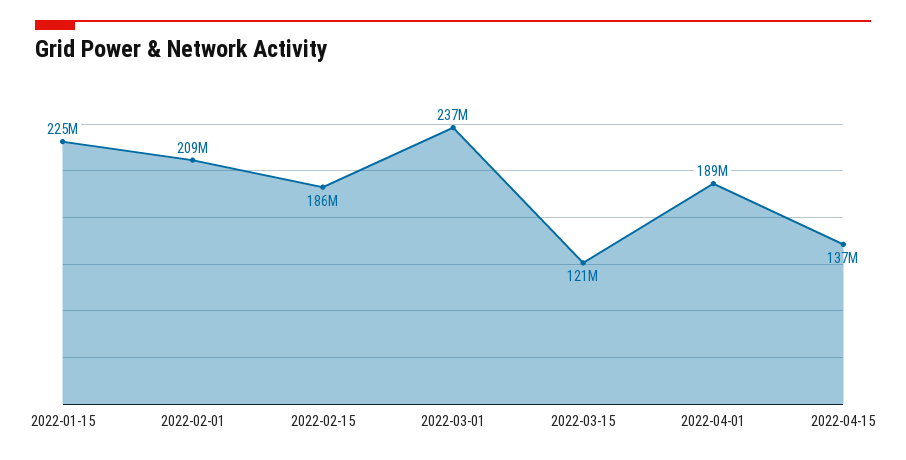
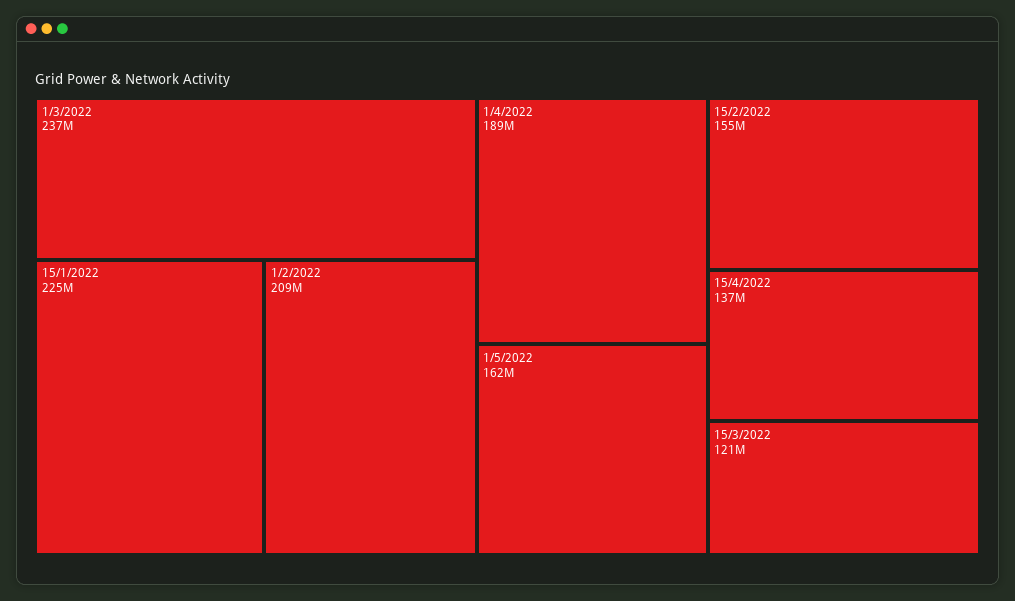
2022-02-15: 186000000 -> 155000000
1/5/2022: none -> 162000000

